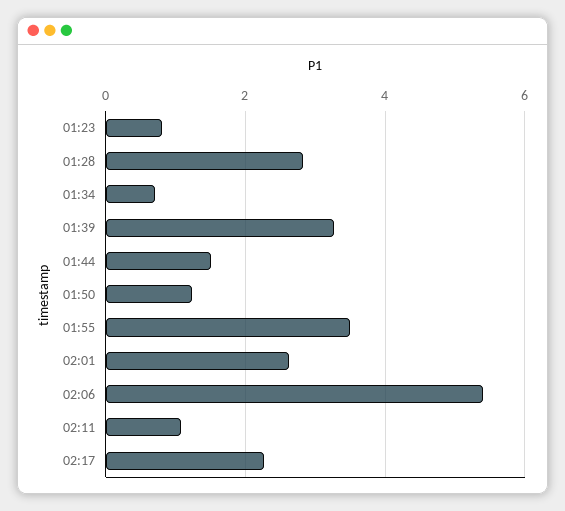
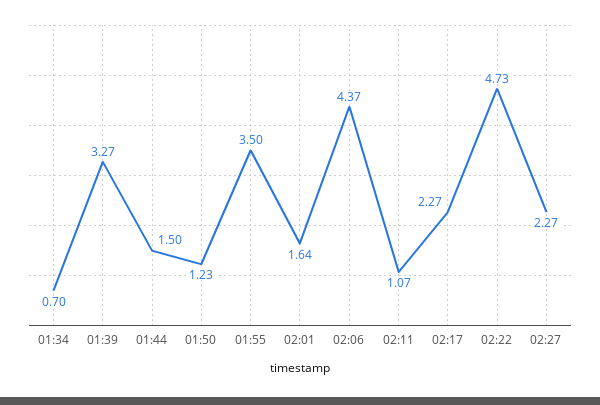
01:23: 0.8 -> none
01:28: 2.8 -> none
02:01: 2.6 -> 1.64
02:06: 5.4 -> 4.37
02:22: none -> 4.73
02:27: none -> 2.27

